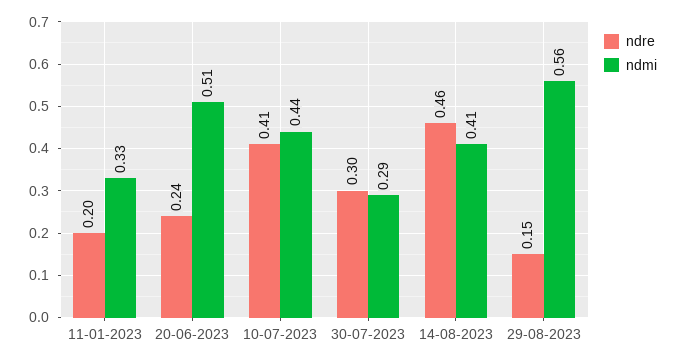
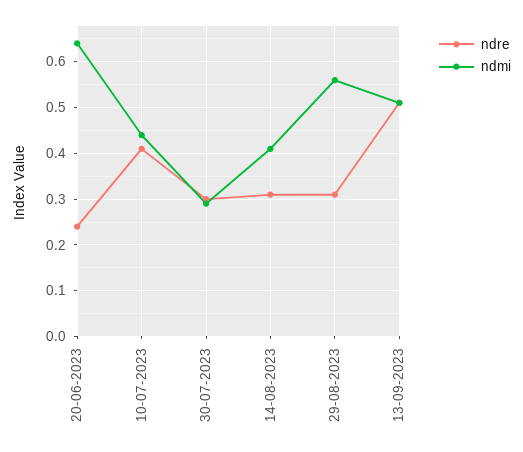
ndre, 11-01-2023: 0.2 -> none
ndmi, 11-01-2023: 0.33 -> none
ndmi, 20-06-2023: 0.51 -> 0.65
ndre, 14-08-2023: 0.46 -> 0.3
ndre, 29-08-2023: 0.15 -> 0.3
ndre, 13-09-2023: none -> 0.5
ndmi, 13-09-2023: none -> 0.5

